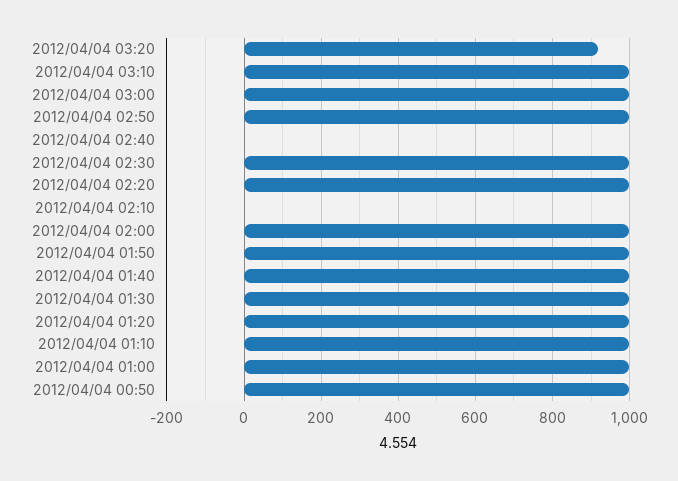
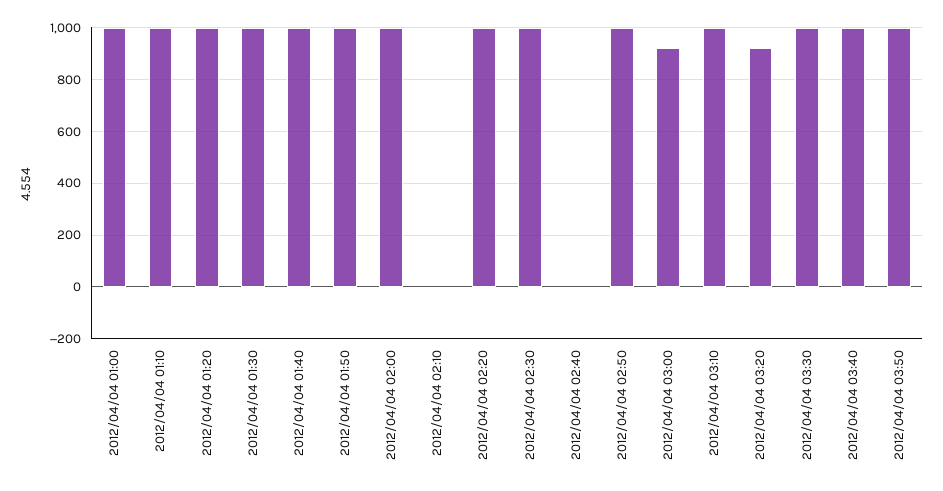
2012/04/04 03:00: 1000 -> 925
2012/04/04 00:50: 1000 -> none
2012/04/04 03:30: none -> 1000
2012/04/04 03:40: none -> 1000
2012/04/04 03:50: none -> 1000

